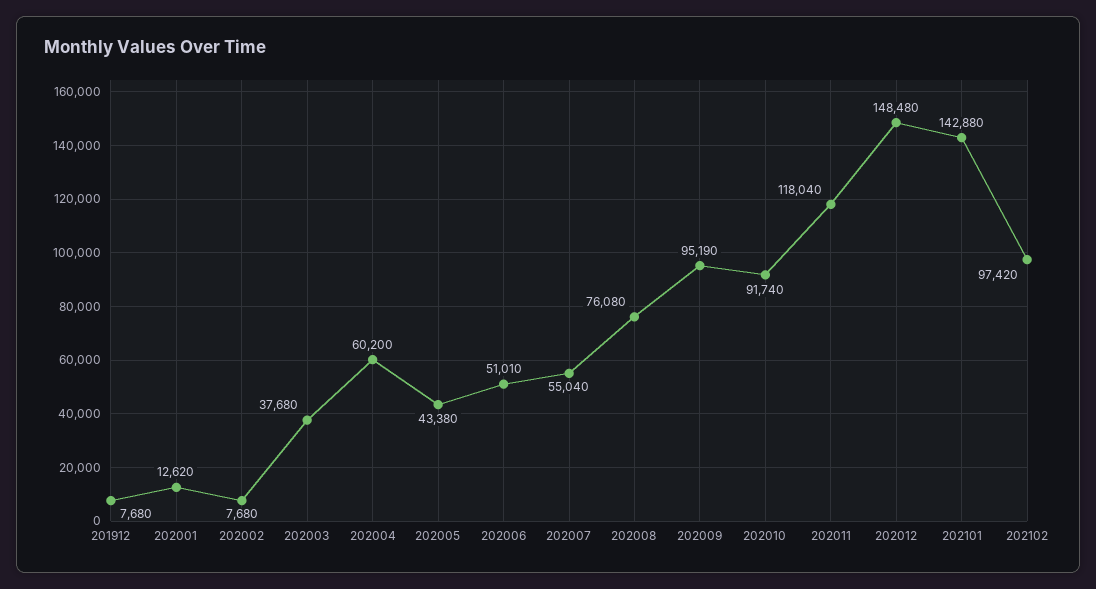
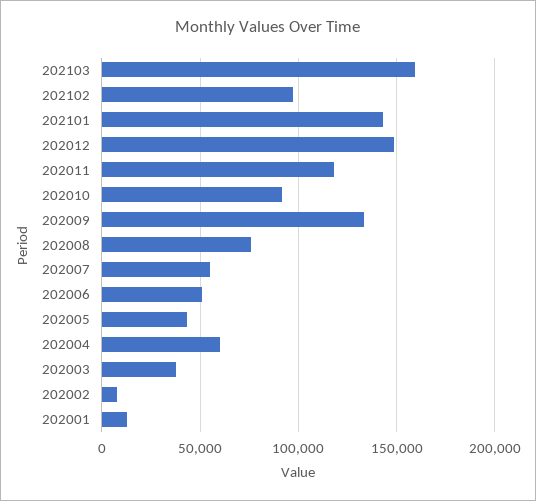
201912: 7680 -> none
202009: 95190 -> 135000
202103: none -> 160000

